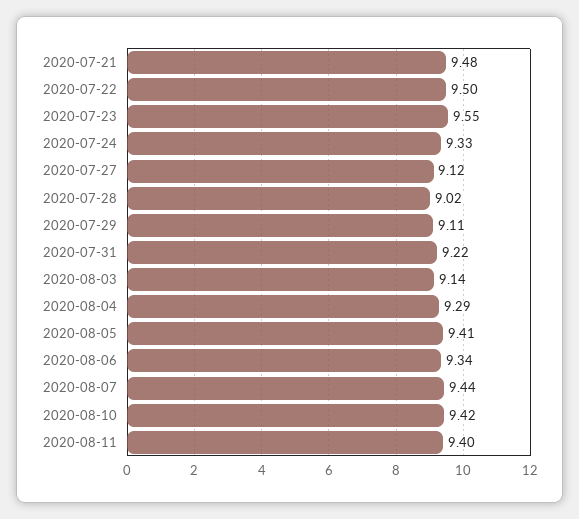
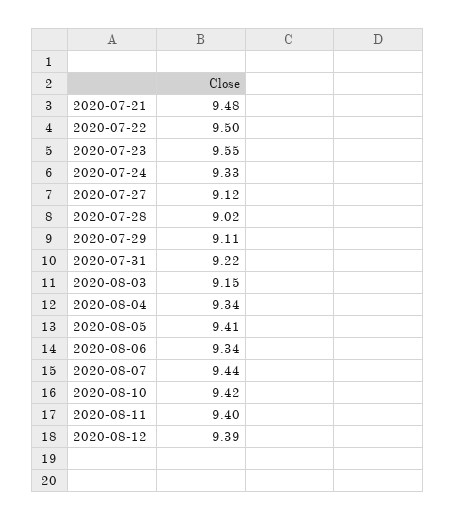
2020-08-03: 9.14 -> 9.15
2020-08-04: 9.29 -> 9.34
2020-08-12: none -> 9.39

